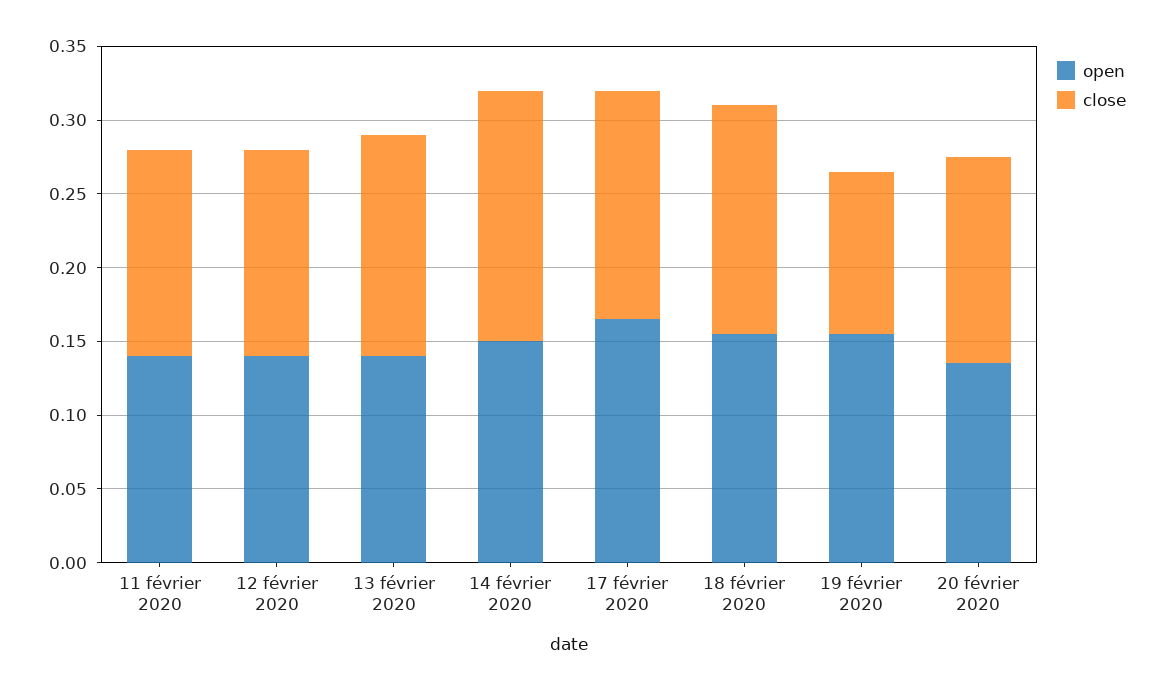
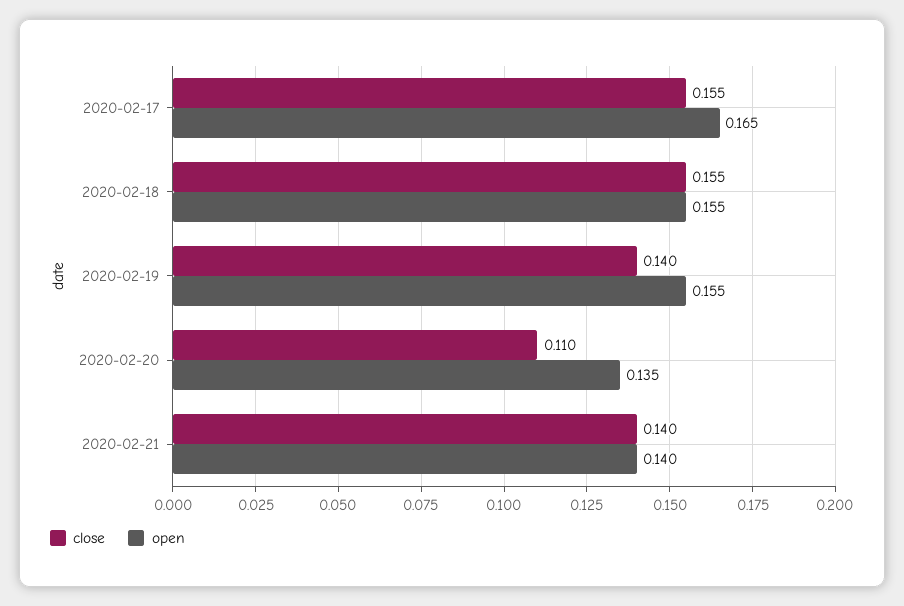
open, 11 février 2020: 0.14 -> none
close, 11 février 2020: 0.14 -> none
open, 12 février 2020: 0.14 -> none
close, 12 février 2020: 0.14 -> none
open, 13 février 2020: 0.14 -> none
close, 13 février 2020: 0.15 -> none
open, 14 février 2020: 0.15 -> none
close, 14 février 2020: 0.17 -> none
close, 19 février 2020: 0.11 -> 0.14
close, 20 février 2020: 0.14 -> 0.11
close, 2020-02-21: none -> 0.14
open, 2020-02-21: none -> 0.14

